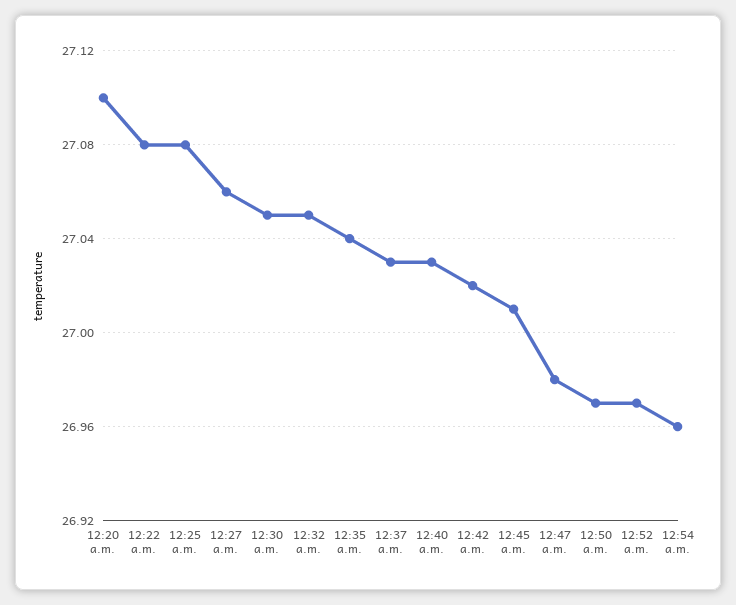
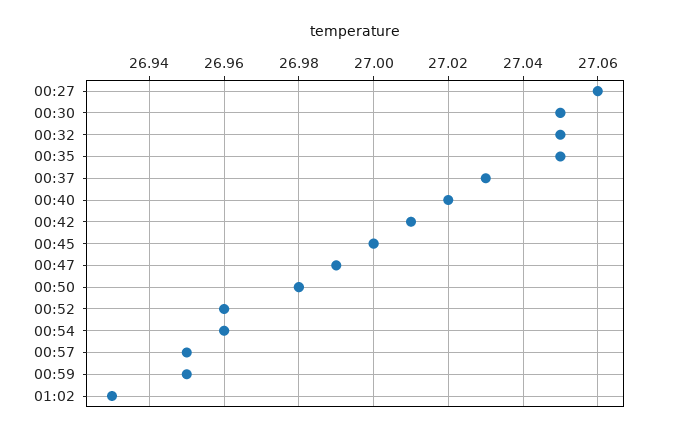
12:20 a.m.: 27.1 -> none
12:22 a.m.: 27.08 -> none
12:25 a.m.: 27.08 -> none
12:35 a.m.: 27.04 -> 27.05
12:40 a.m.: 27.03 -> 27.02
12:42 a.m.: 27.02 -> 27.01
12:45 a.m.: 27.01 -> 27
12:47 a.m.: 26.98 -> 26.99
12:50 a.m.: 26.97 -> 26.98
12:52 a.m.: 26.97 -> 26.96
00:57: none -> 26.95
00:59: none -> 26.95
01:02: none -> 26.93

